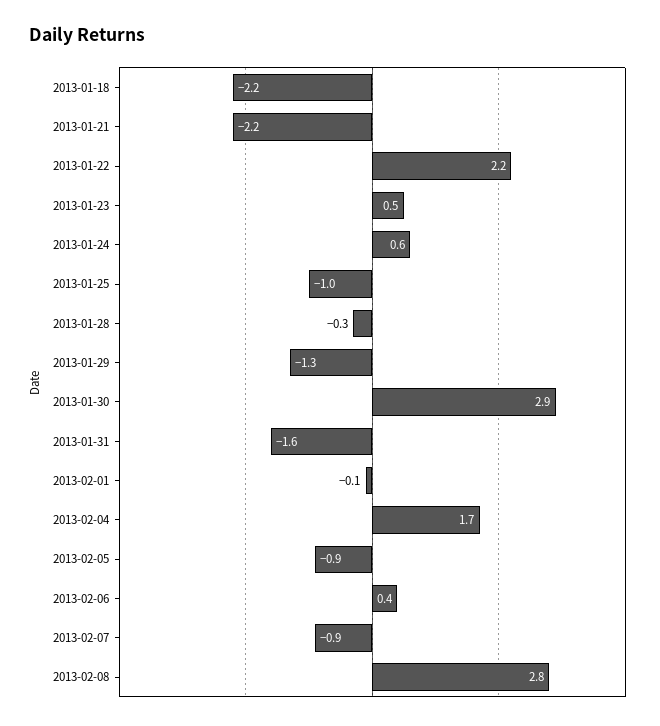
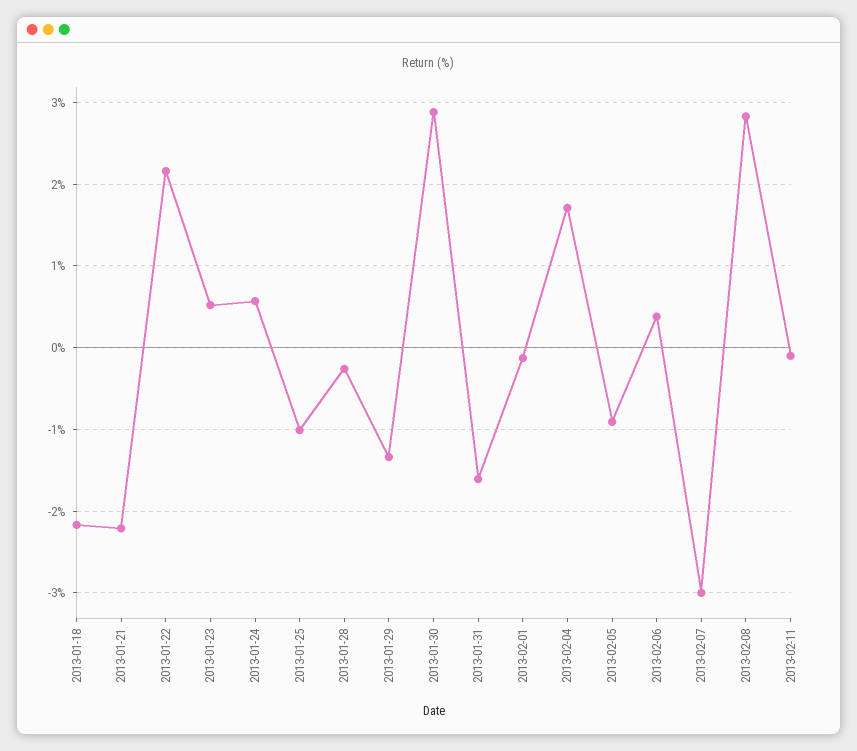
2013-02-07: -0.9 -> -3
2013-02-11: none -> -0.1

